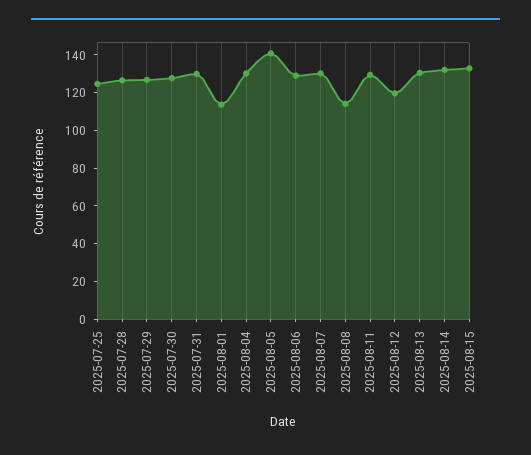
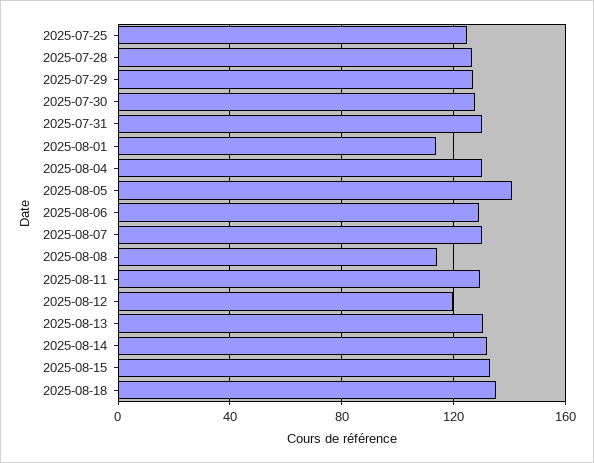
2025-08-18: none -> 135

